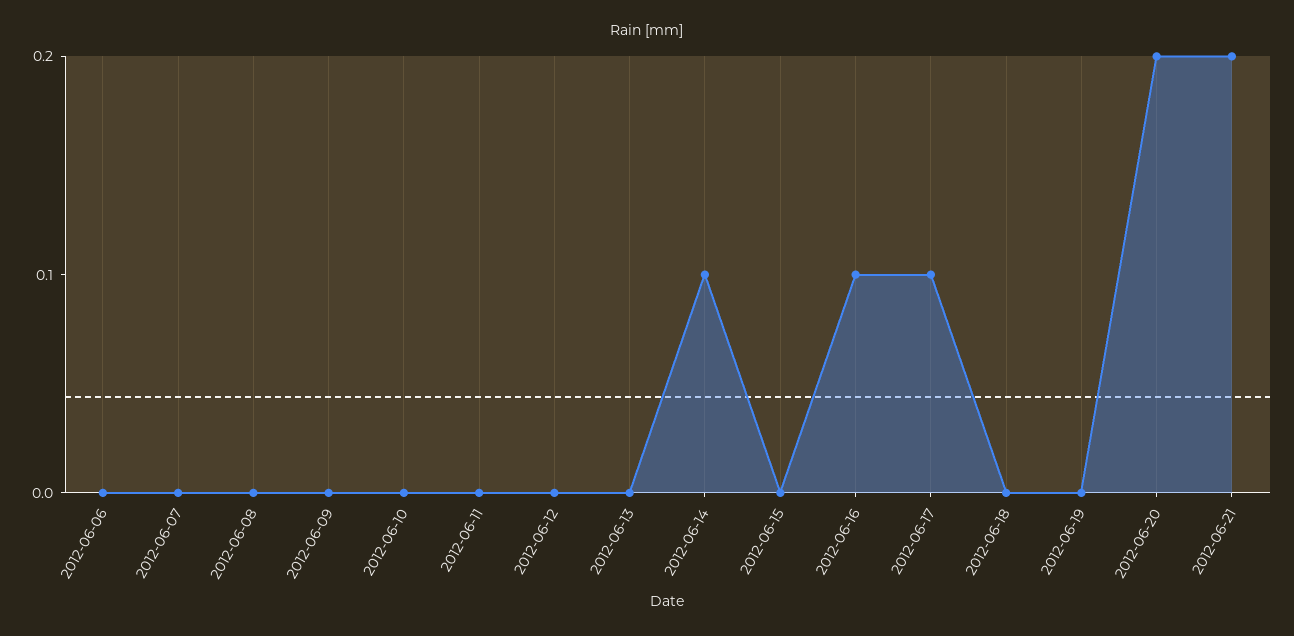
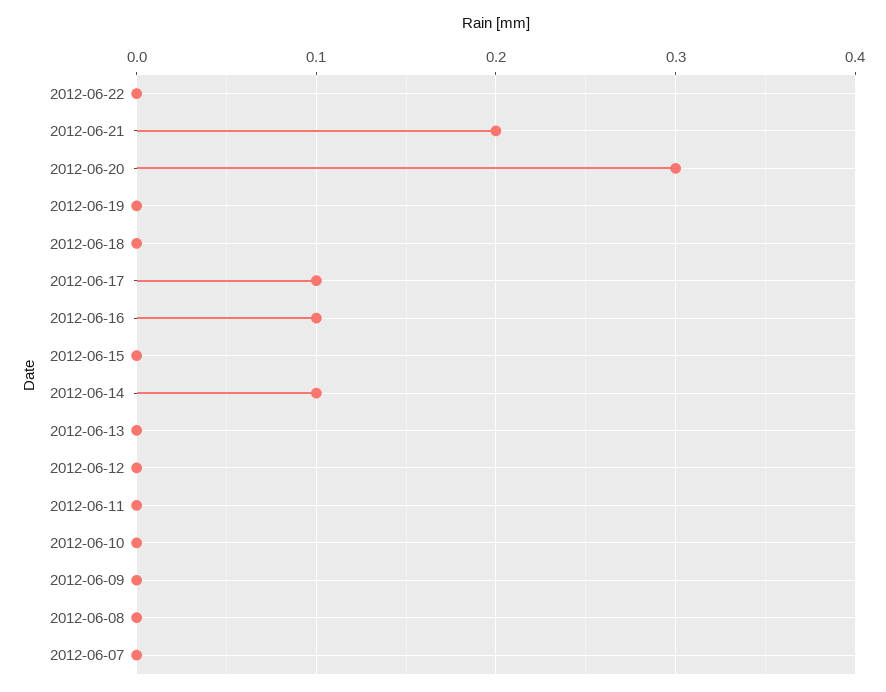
2012-06-06: 0 -> none
2012-06-20: 0.2 -> 0.3
2012-06-22: none -> 0

